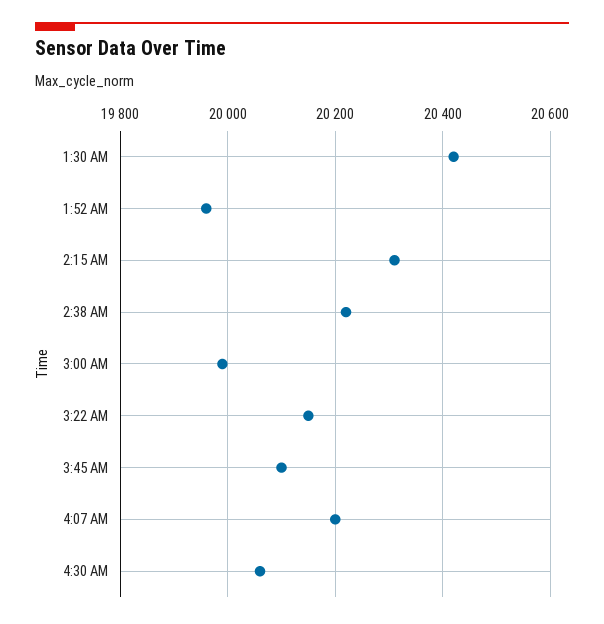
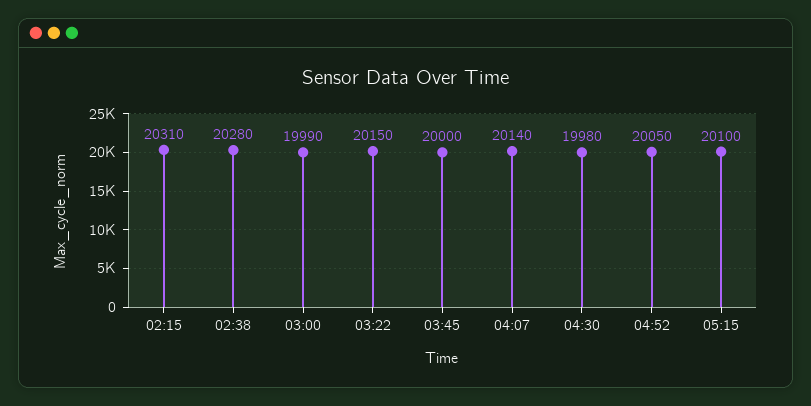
1:30 AM: 20420 -> none
1:52 AM: 19960 -> none
2:38 AM: 20220 -> 20280
3:45 AM: 20100 -> 20000
4:07 AM: 20200 -> 20140
4:30 AM: 20060 -> 19980
04:52: none -> 20050
05:15: none -> 20100

